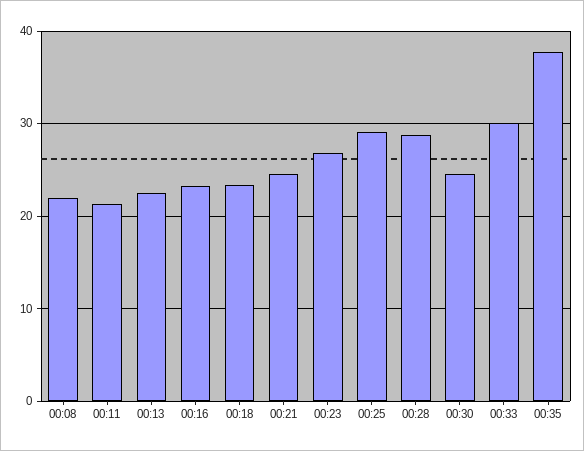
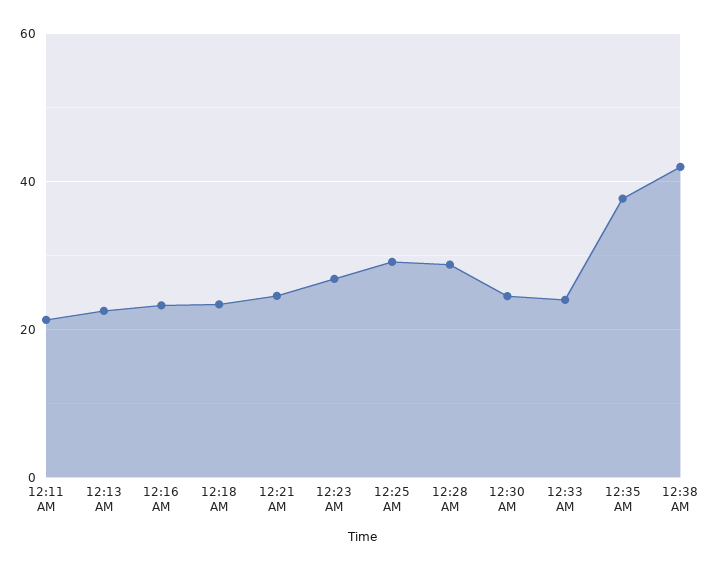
00:08: 22 -> none
00:33: 30 -> 24
12:38 AM: none -> 42

